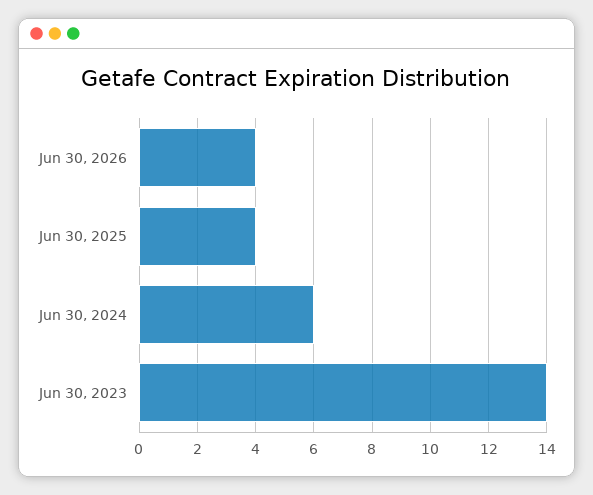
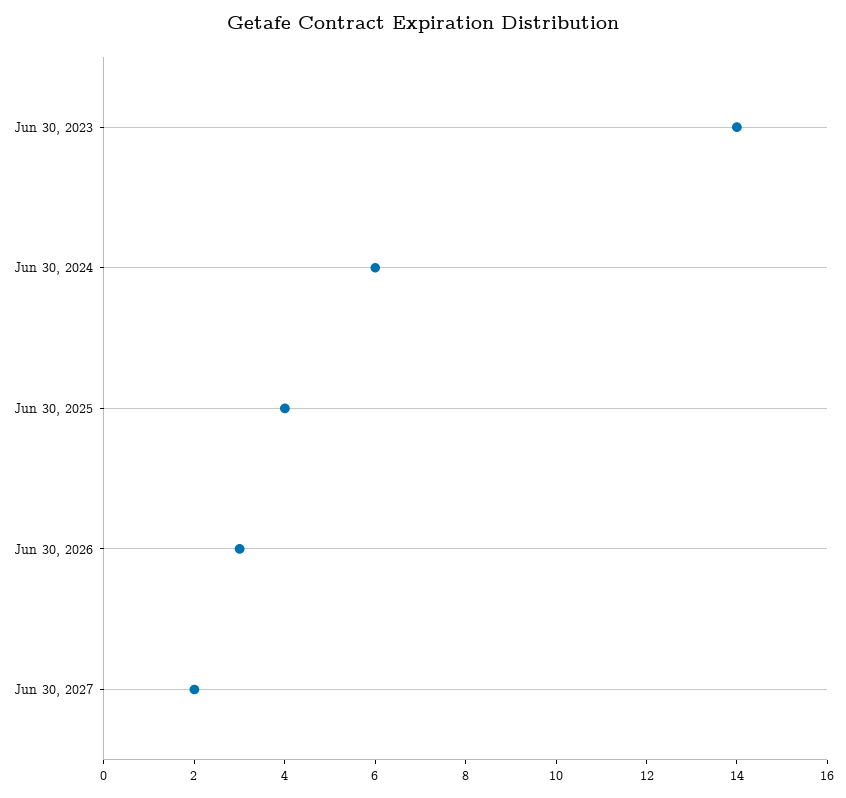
Jun 30, 2026: 4 -> 3
Jun 30, 2027: none -> 2

